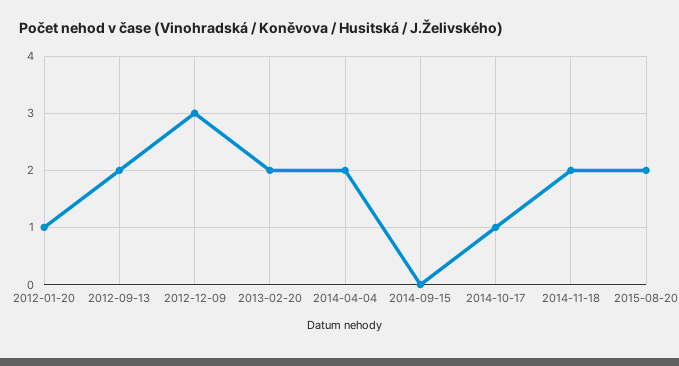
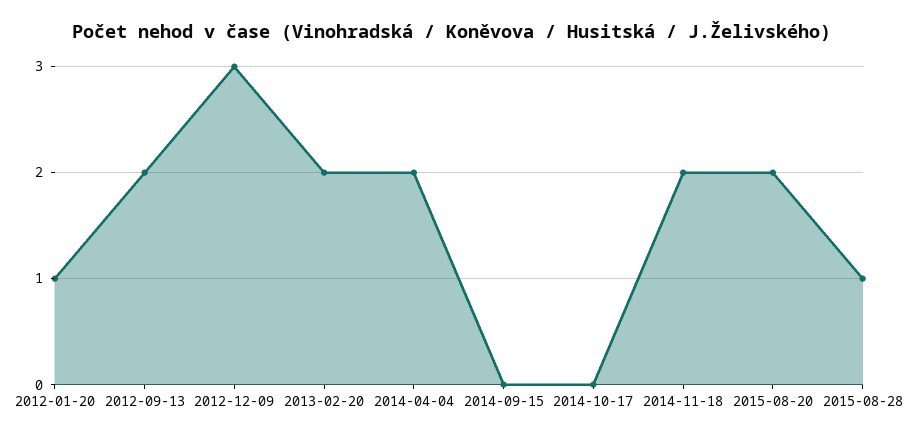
2014-10-17: 1 -> 0
2015-08-28: none -> 1

